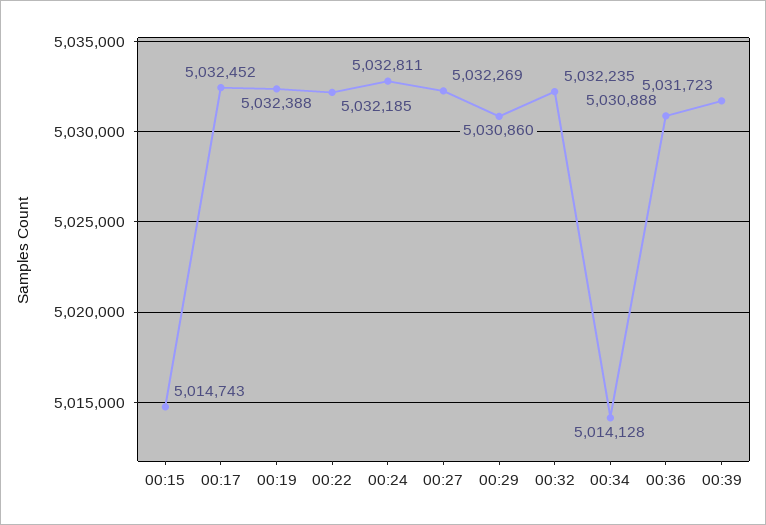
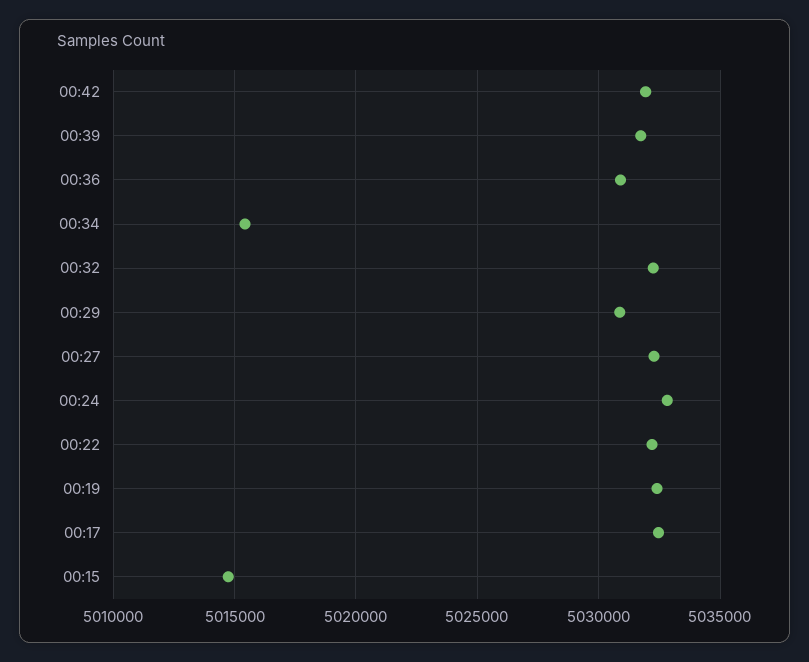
00:34: 5014128 -> 5015500
00:42: none -> 5032000

